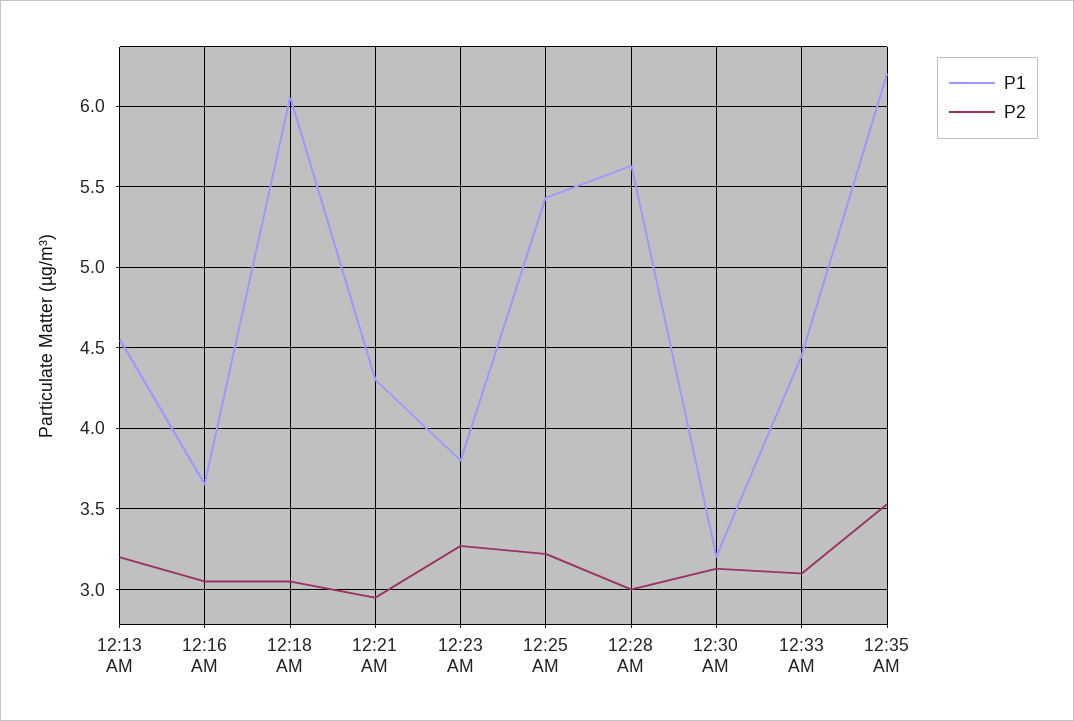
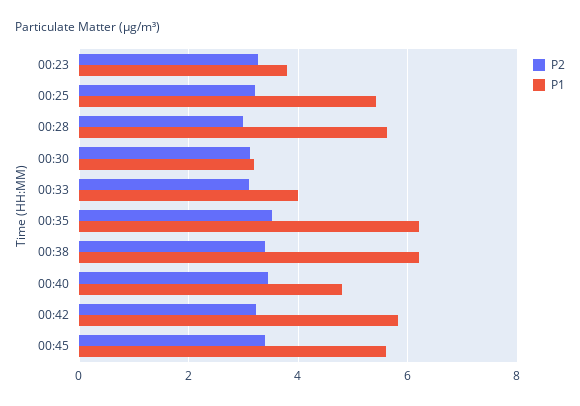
P1, 12:13 AM: 4.55 -> none
P2, 12:13 AM: 3.2 -> none
P1, 12:16 AM: 3.65 -> none
P2, 12:16 AM: 3.05 -> none
P1, 12:18 AM: 6.05 -> none
P2, 12:18 AM: 3.05 -> none
P1, 12:21 AM: 4.3 -> none
P2, 12:21 AM: 2.95 -> none
P1, 12:33 AM: 4.45 -> 4
P2, 00:38: none -> 3.4
P1, 00:38: none -> 6.2
P2, 00:40: none -> 3.4
P1, 00:40: none -> 4.8
P2, 00:42: none -> 3.2
P1, 00:42: none -> 5.8
P2, 00:45: none -> 3.4
P1, 00:45: none -> 5.6

